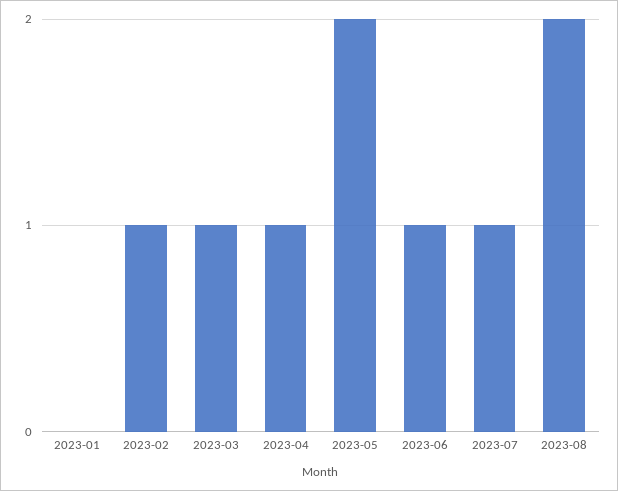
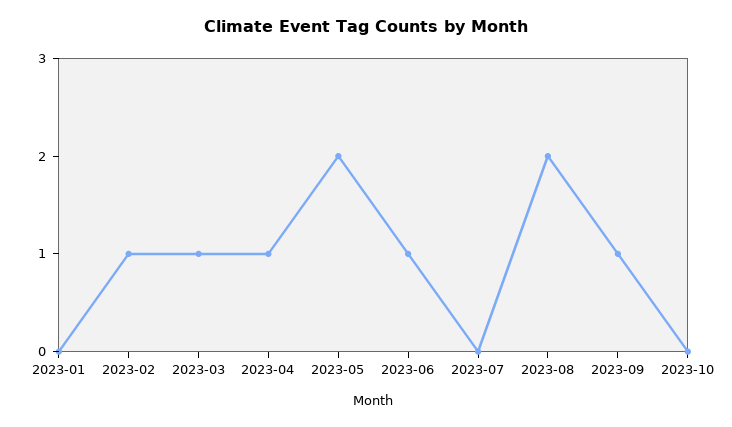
2023-07: 1 -> 0
2023-09: none -> 1
2023-10: none -> 0

